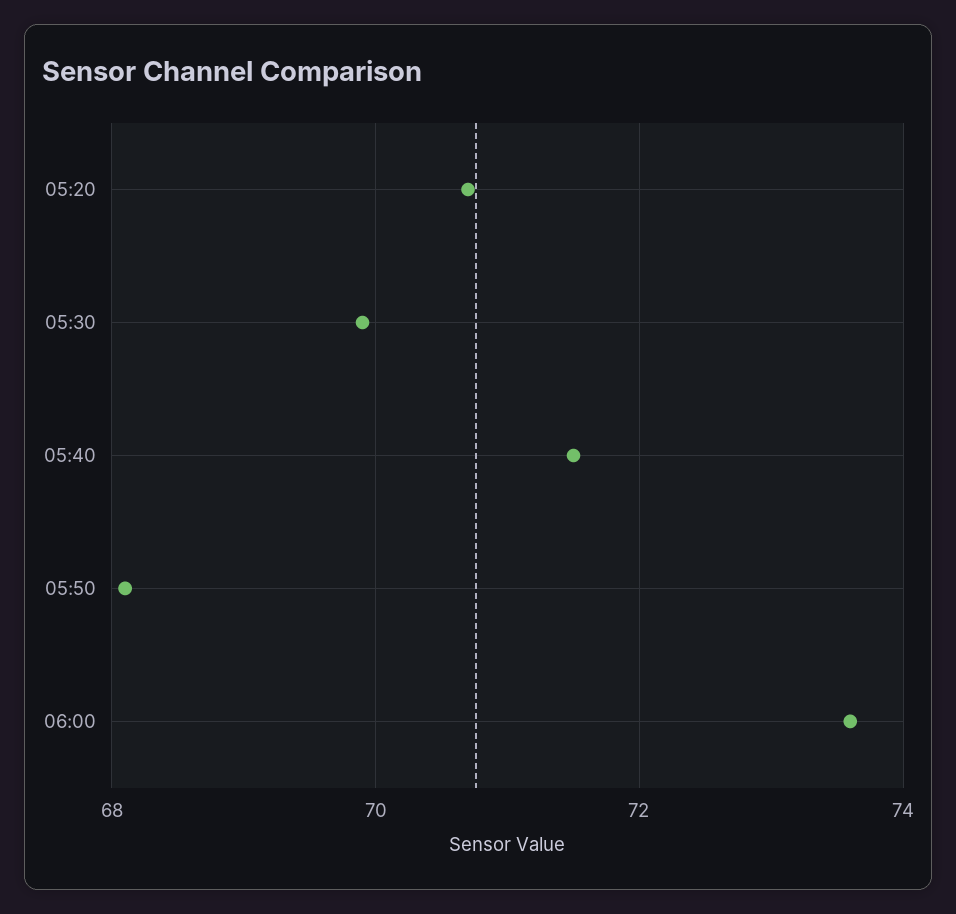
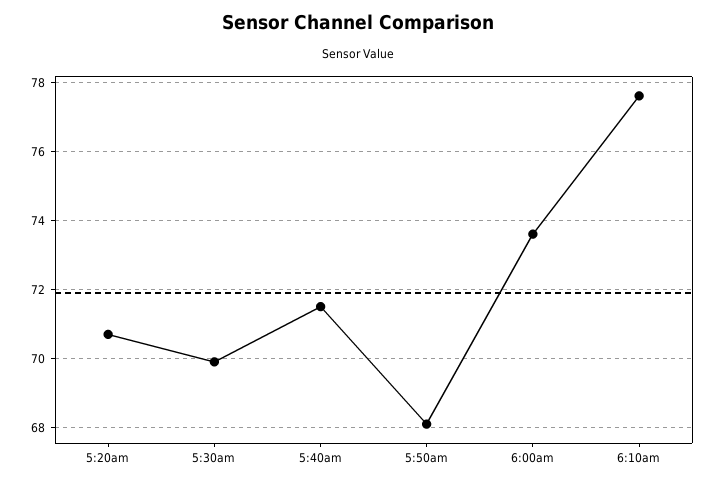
6:10am: none -> 77.5

